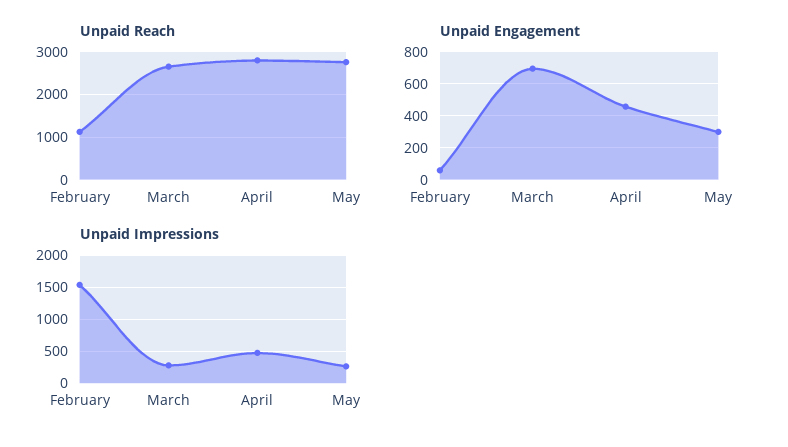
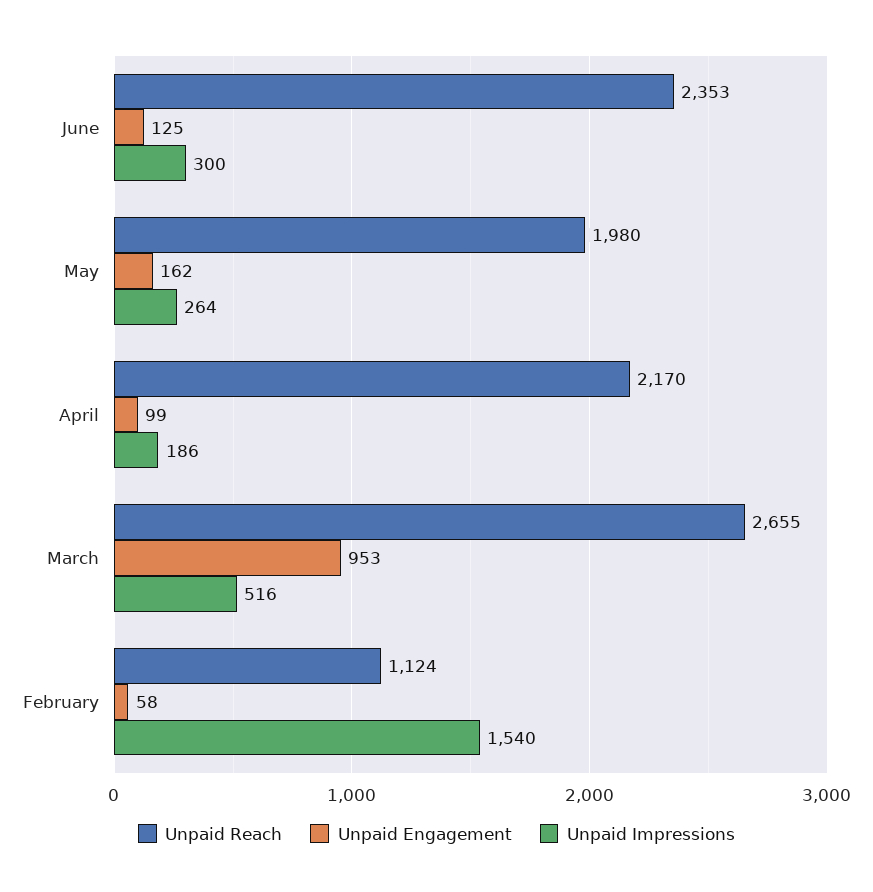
Unpaid Reach, April: 2800 -> 2170
Unpaid Reach, May: 2800 -> 1980
Unpaid Engagement, March: 700 -> 953
Unpaid Engagement, April: 450 -> 99
Unpaid Engagement, May: 300 -> 162
Unpaid Impressions, March: 300 -> 516
Unpaid Impressions, April: 500 -> 186
Unpaid Reach, June: none -> 2353
Unpaid Engagement, June: none -> 125
Unpaid Impressions, June: none -> 300

